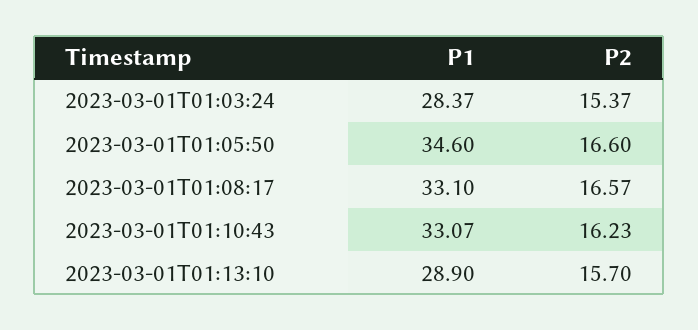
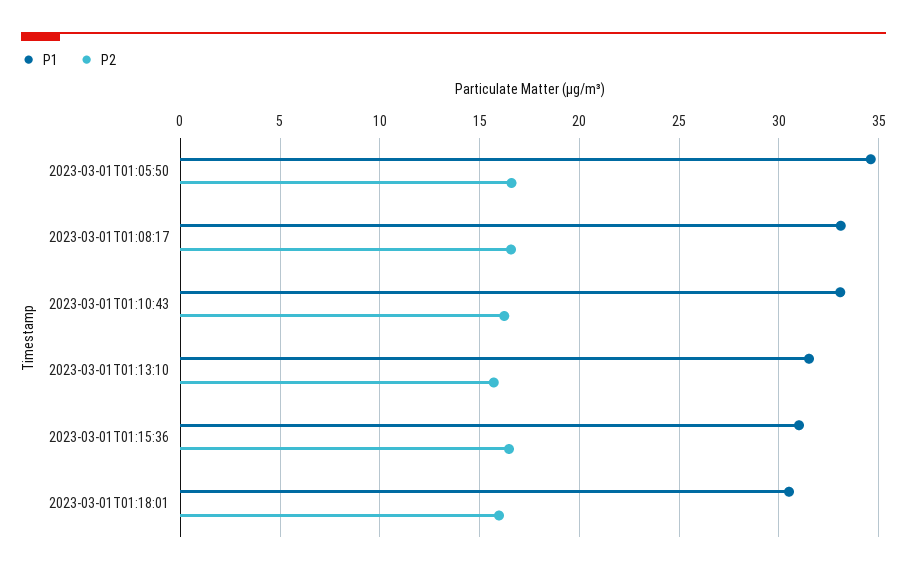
P1, 2023-03-01T01:03:24: 28.37 -> none
P2, 2023-03-01T01:03:24: 15.37 -> none
P1, 2023-03-01T01:13:10: 28.9 -> 31.5
P1, 2023-03-01T01:15:36: none -> 31
P2, 2023-03-01T01:15:36: none -> 16.5
P1, 2023-03-01T01:18:01: none -> 30.5
P2, 2023-03-01T01:18:01: none -> 16

